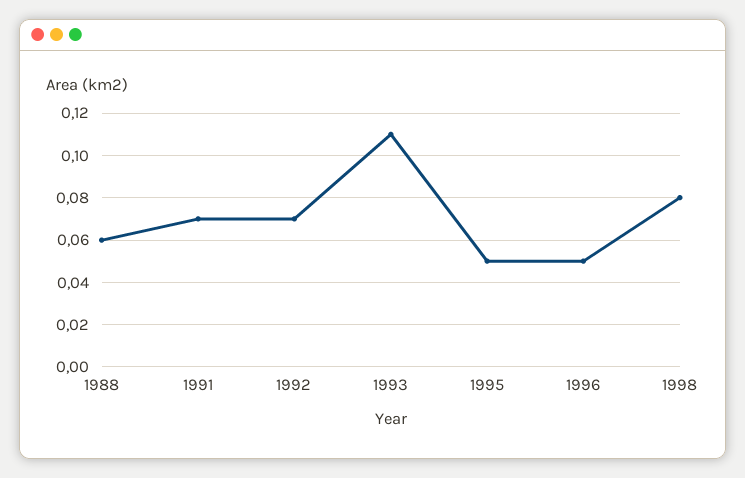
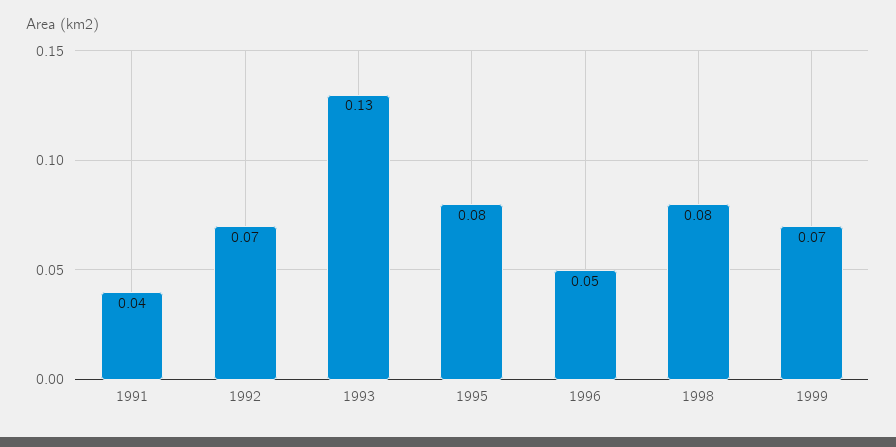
1988: 0.06 -> none
1991: 0.07 -> 0.04
1993: 0.11 -> 0.13
1995: 0.05 -> 0.08
1999: none -> 0.07

